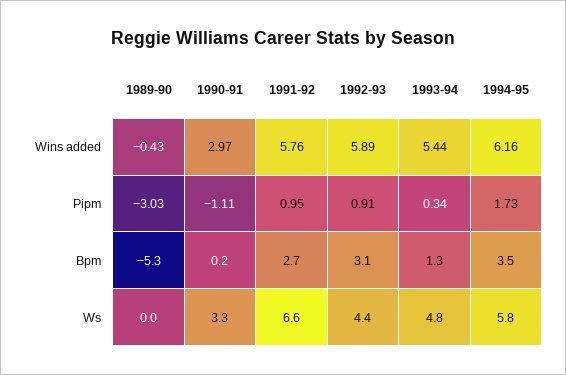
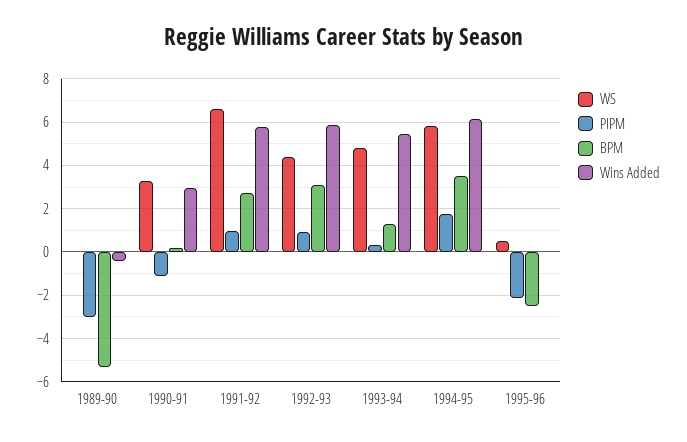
Ws, 1995-96: none -> 0.5
Pipm, 1995-96: none -> -2
Bpm, 1995-96: none -> -2.5
Wins added, 1995-96: none -> 0

